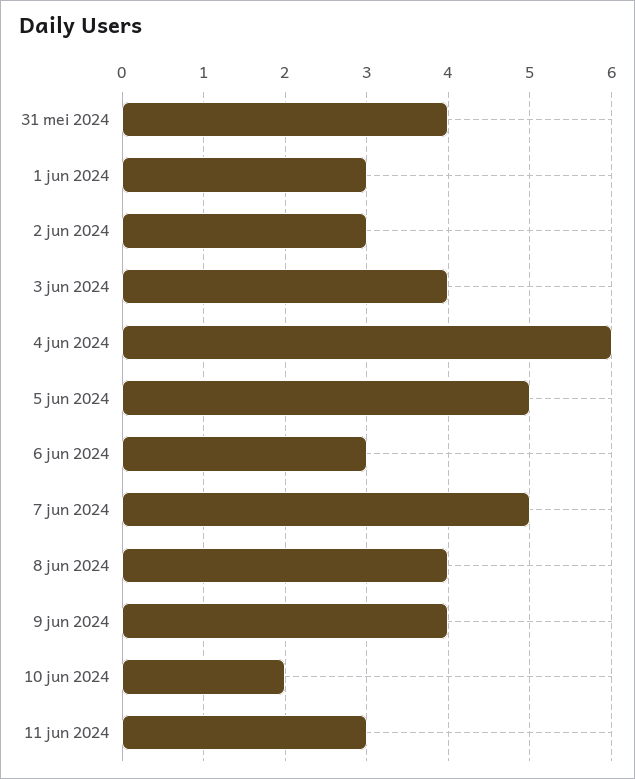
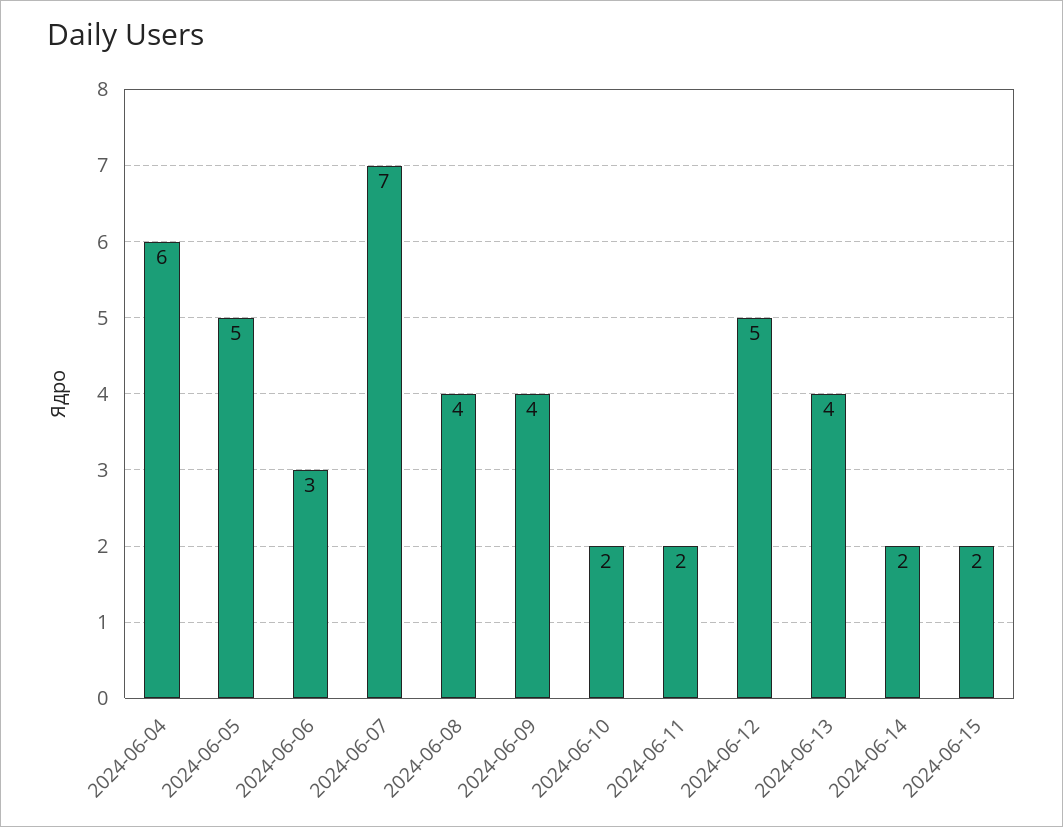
31 mei 2024: 4 -> none
1 jun 2024: 3 -> none
2 jun 2024: 3 -> none
3 jun 2024: 4 -> none
7 jun 2024: 5 -> 7
11 jun 2024: 3 -> 2
2024-06-12: none -> 5
2024-06-13: none -> 4
2024-06-14: none -> 2
2024-06-15: none -> 2

